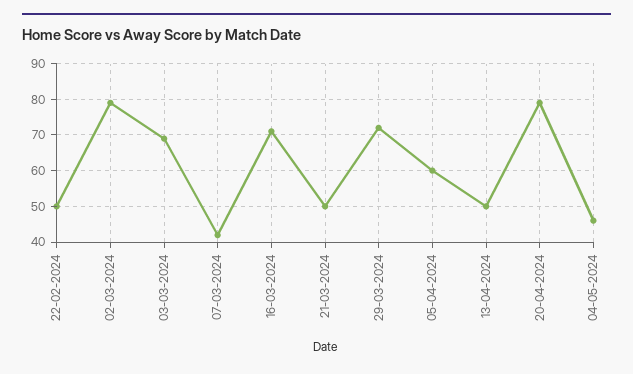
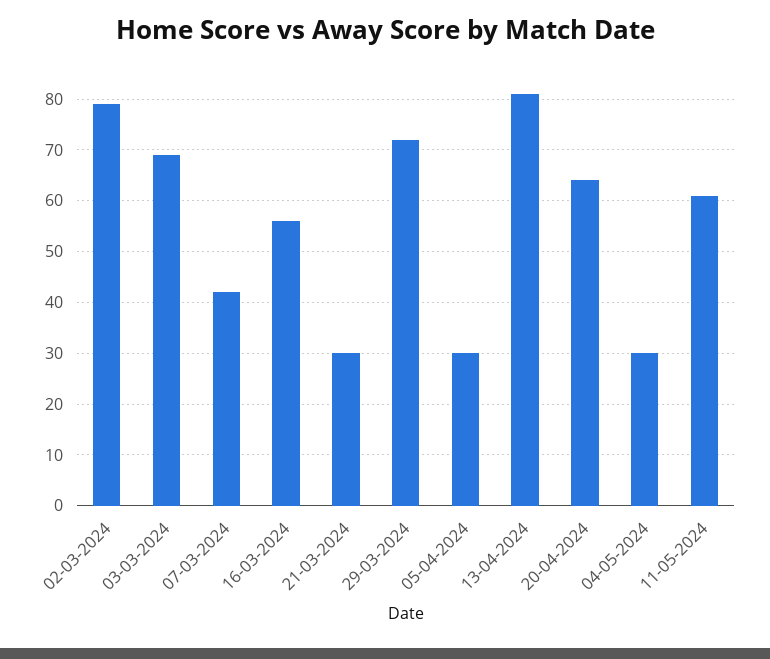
22-02-2024: 50 -> none
16-03-2024: 70 -> 55
21-03-2024: 50 -> 30
05-04-2024: 60 -> 30
13-04-2024: 50 -> 80
20-04-2024: 80 -> 65
04-05-2024: 45 -> 30
11-05-2024: none -> 60

